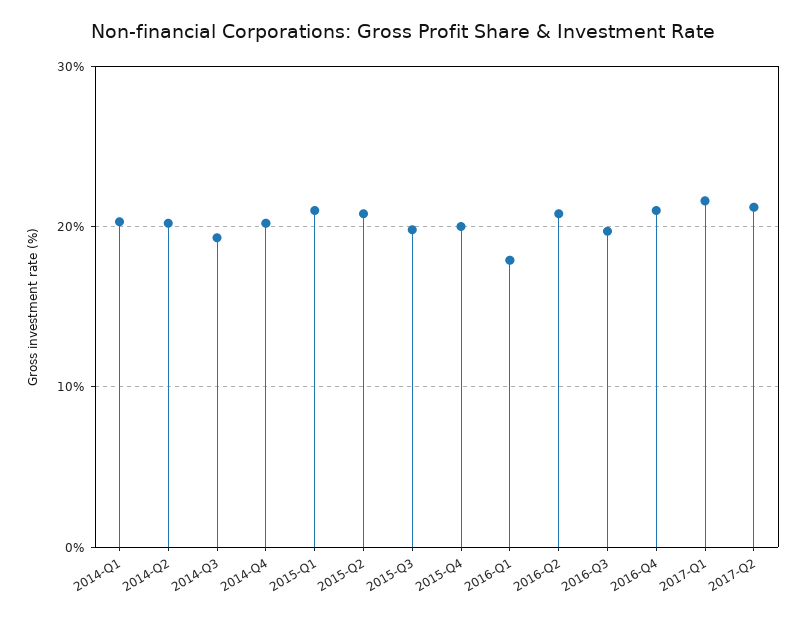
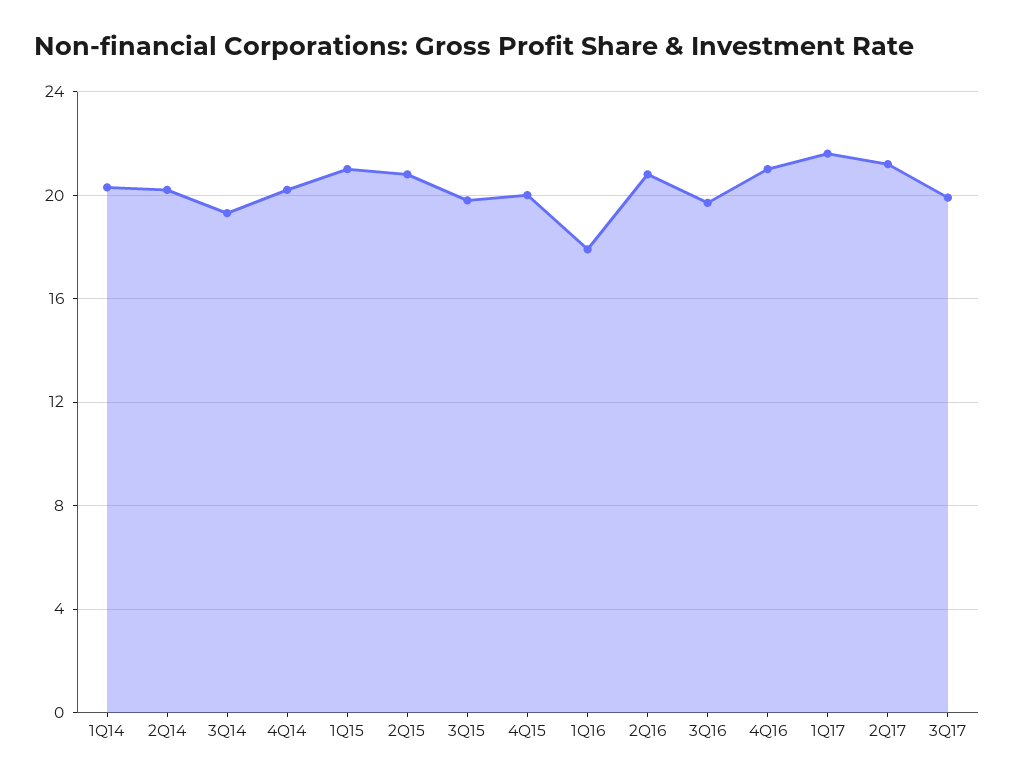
3Q17: none -> 20

